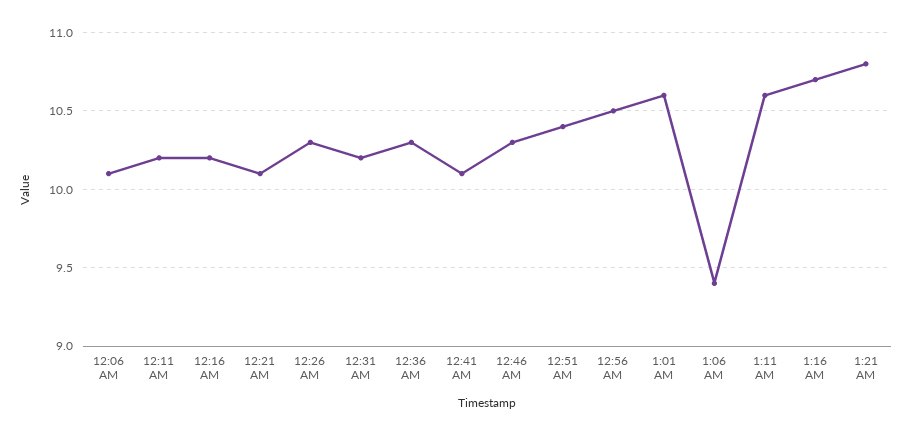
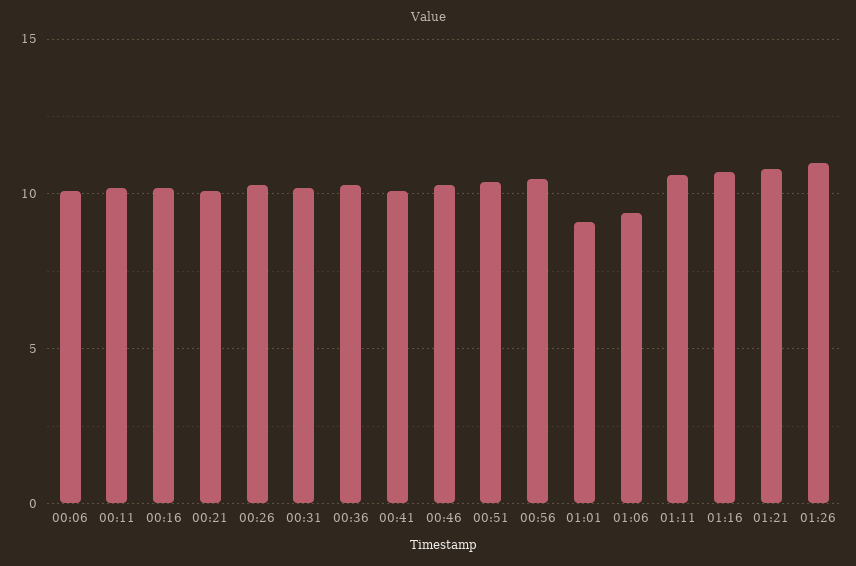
1:01 AM: 10.6 -> 9
01:26: none -> 11

